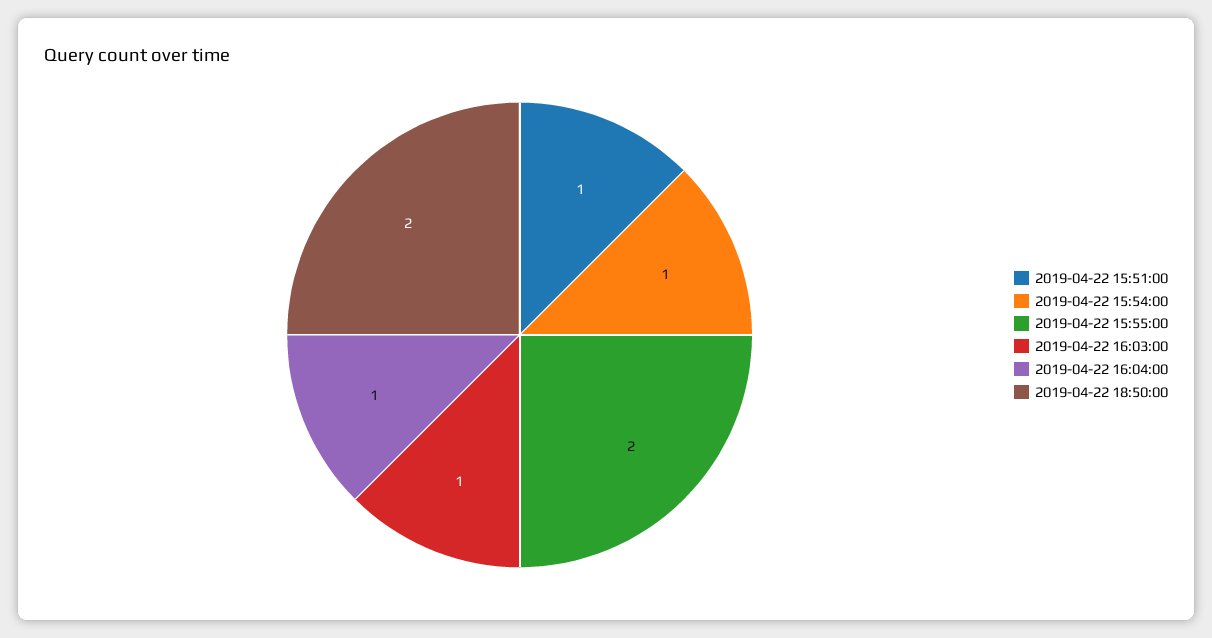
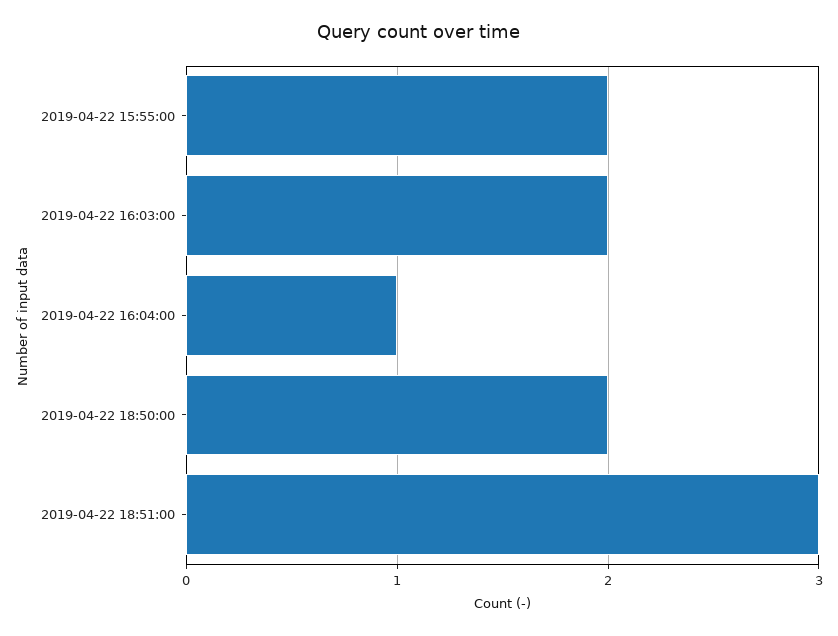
2019-04-22 15:51:00: 1 -> none
2019-04-22 15:54:00: 1 -> none
2019-04-22 16:03:00: 1 -> 2
2019-04-22 18:51:00: none -> 3

